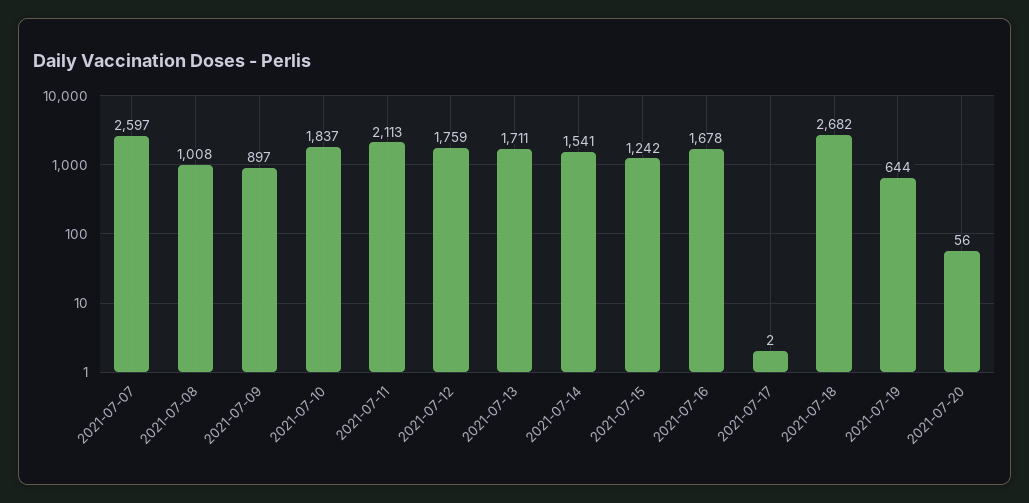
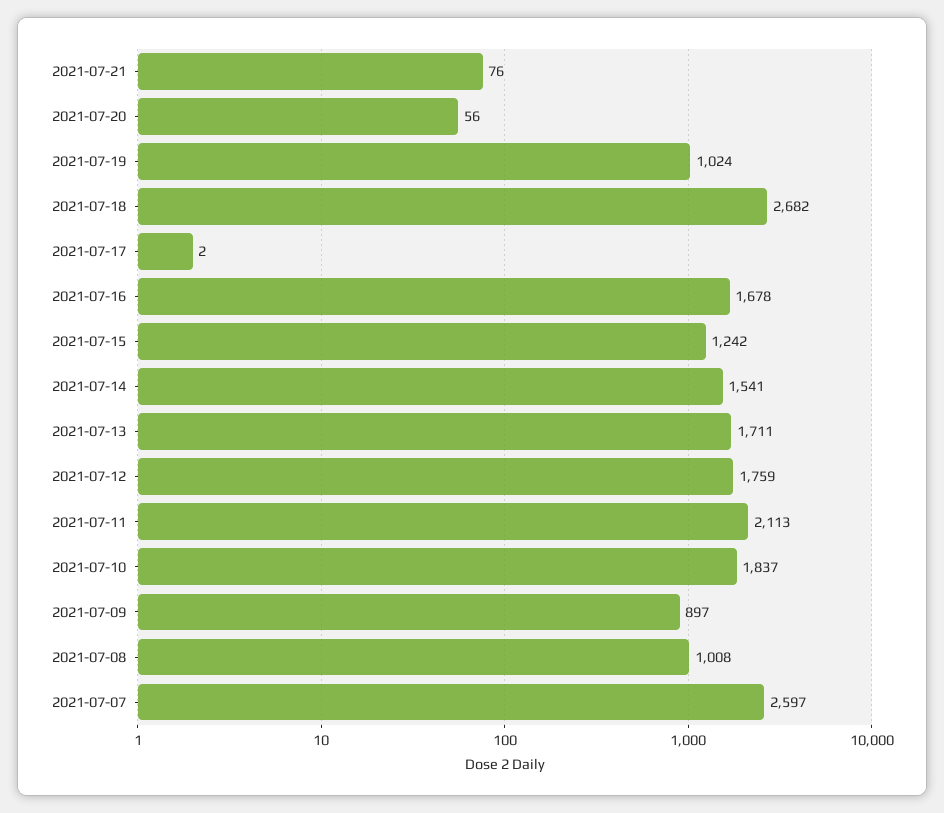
2021-07-19: 644 -> 1024
2021-07-21: none -> 76

